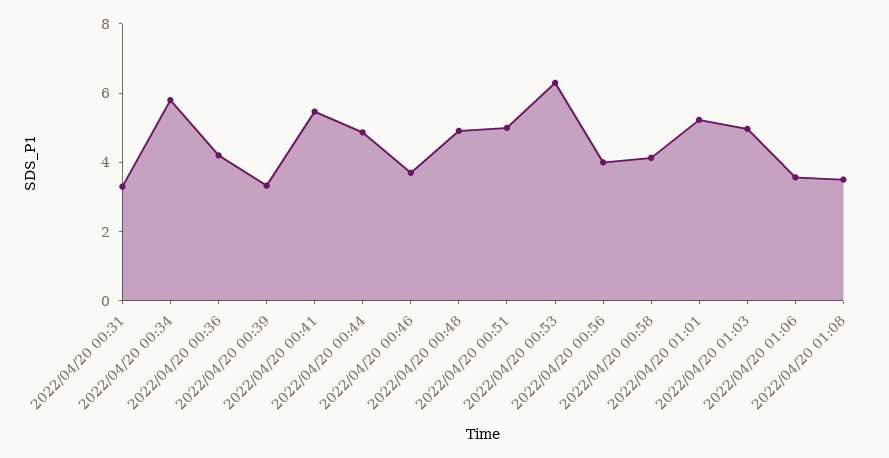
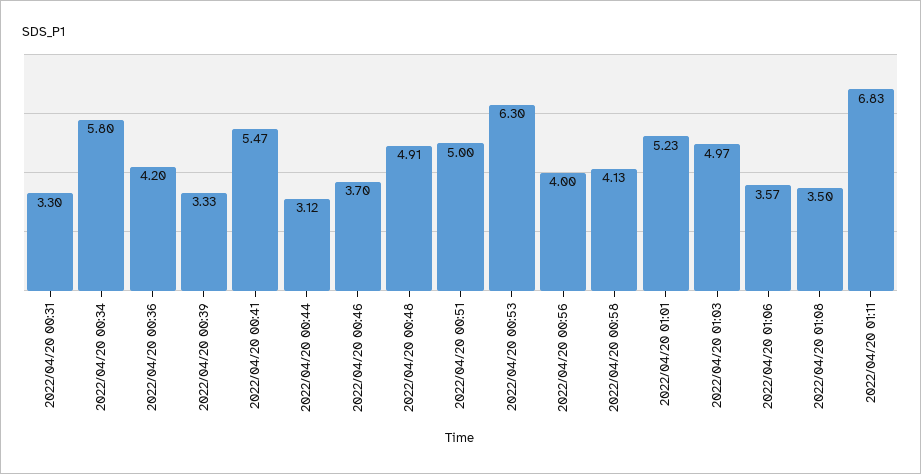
2022/04/20 00:44: 5 -> 3.12
2022/04/20 01:11: none -> 6.83

